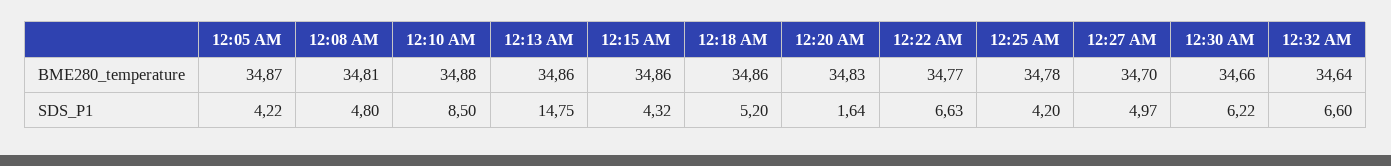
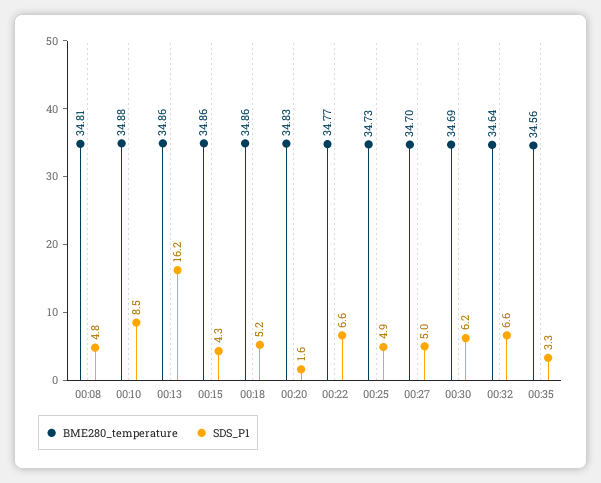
BME280_temperature, 12:05 AM: 34.87 -> none
BME280_temperature, 12:25 AM: 34.78 -> 34.73
BME280_temperature, 12:30 AM: 34.66 -> 34.69
SDS_P1, 12:05 AM: 4.22 -> none
SDS_P1, 12:13 AM: 14.75 -> 16.2
SDS_P1, 12:25 AM: 4.2 -> 4.9
BME280_temperature, 00:35: none -> 34.56
SDS_P1, 00:35: none -> 3.3

